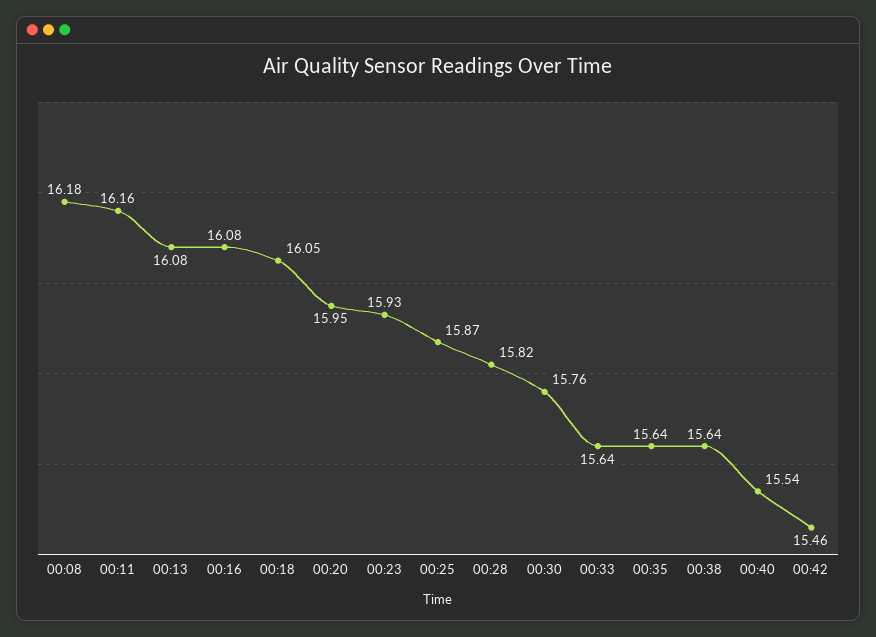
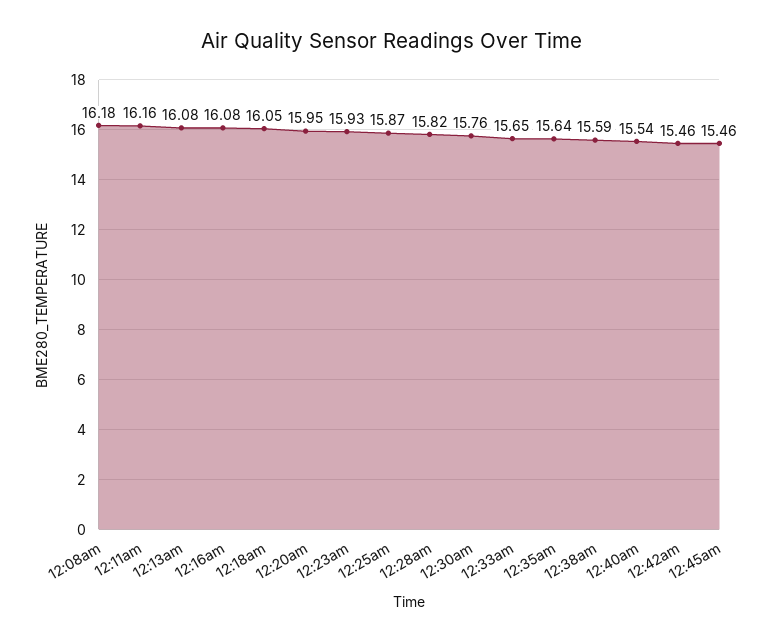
00:33: 15.64 -> 15.65
00:38: 15.64 -> 15.59
12:45am: none -> 15.46

